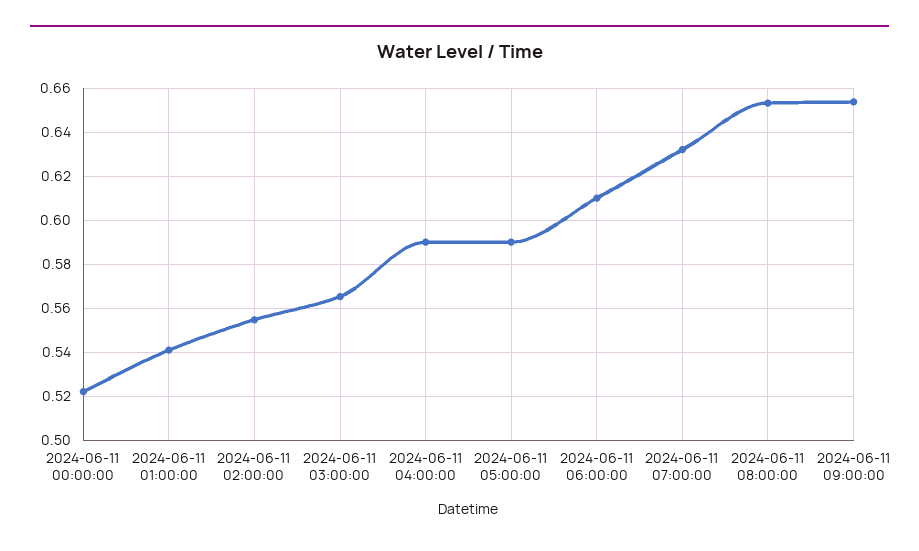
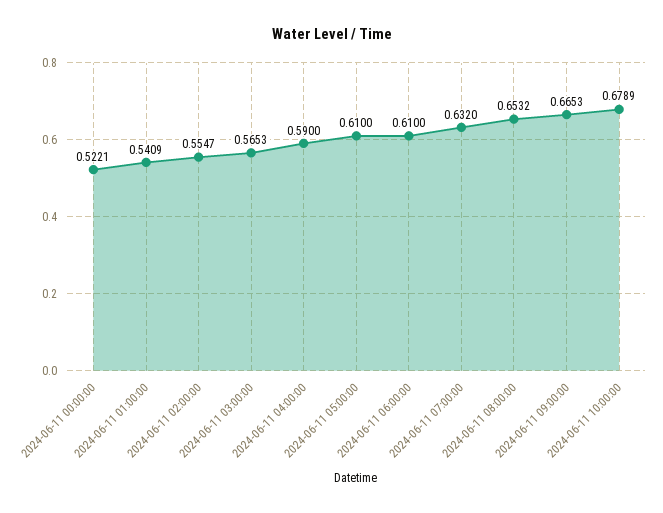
2024-06-11 05:00:00: 0.59 -> 0.61
2024-06-11 09:00:00: 0.655 -> 0.6653
2024-06-11 10:00:00: none -> 0.6789

